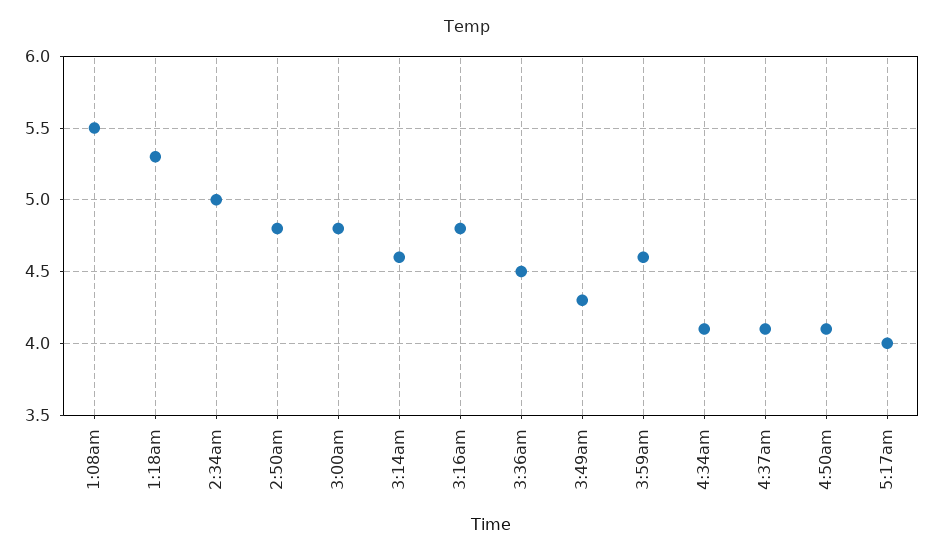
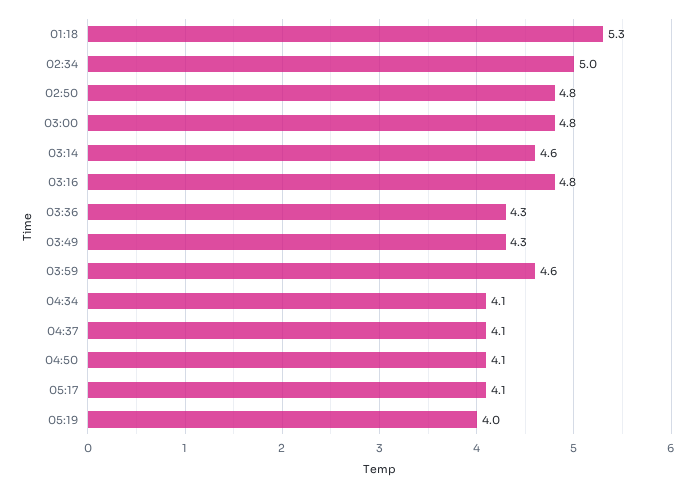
1:08am: 5.5 -> none
3:36am: 4.5 -> 4.3
5:17am: 4 -> 4.1
05:19: none -> 4

